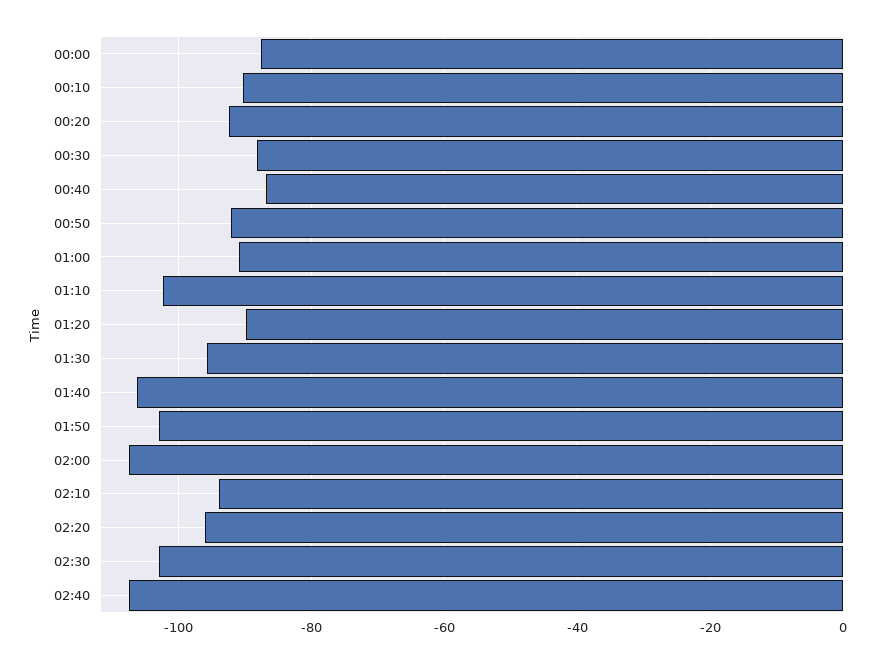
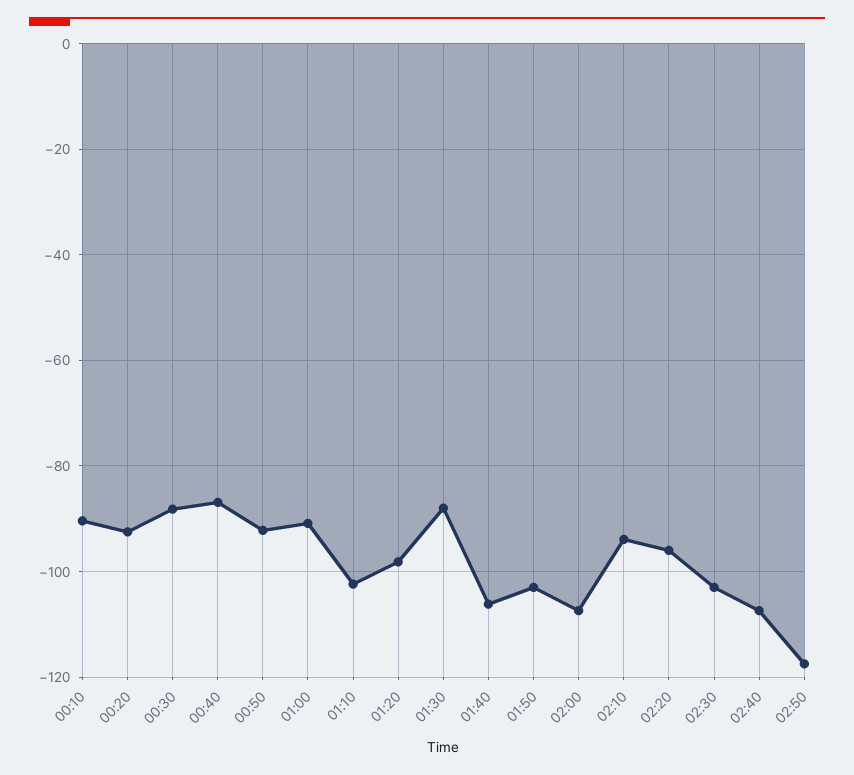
00:00: -88 -> none
01:20: -90 -> -98
01:30: -96 -> -88
02:50: none -> -118

